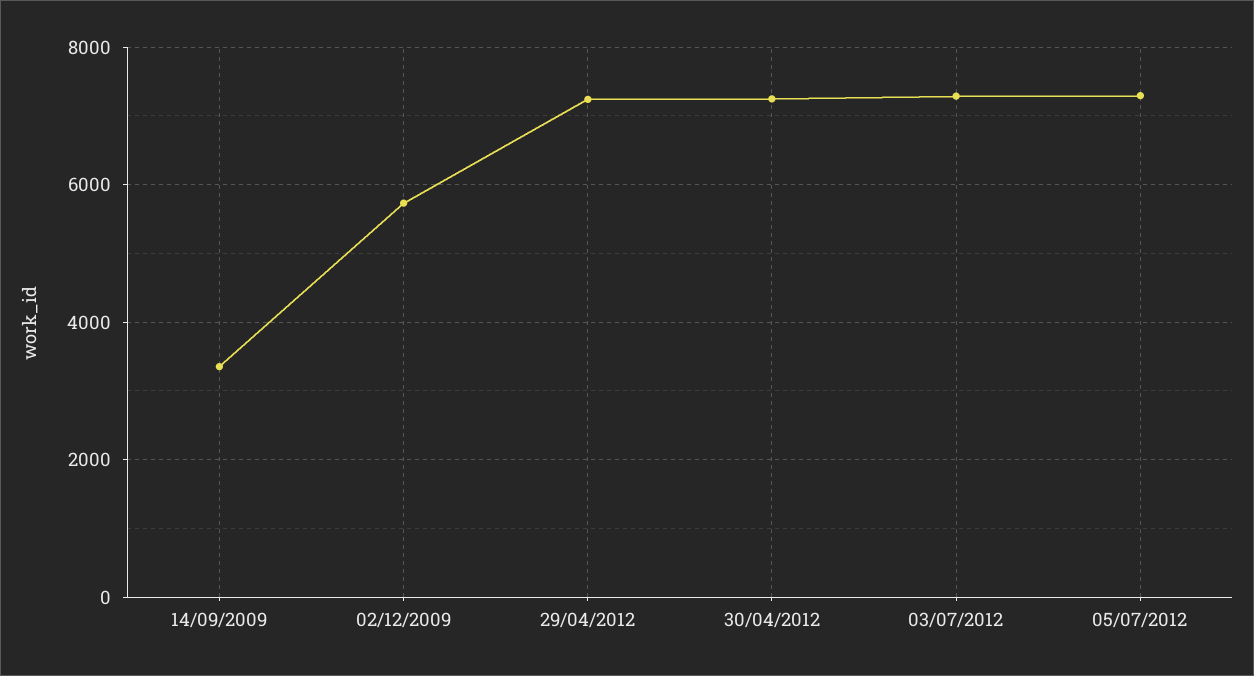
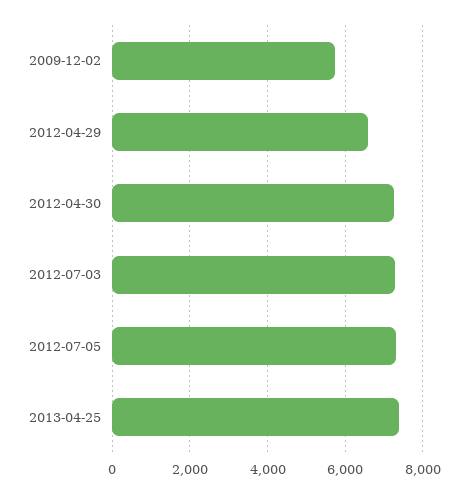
14/09/2009: 3400 -> none
29/04/2012: 7200 -> 6600
2013-04-25: none -> 7400

